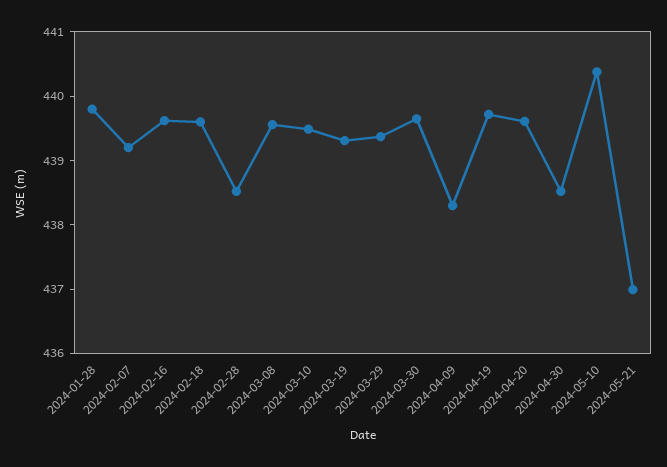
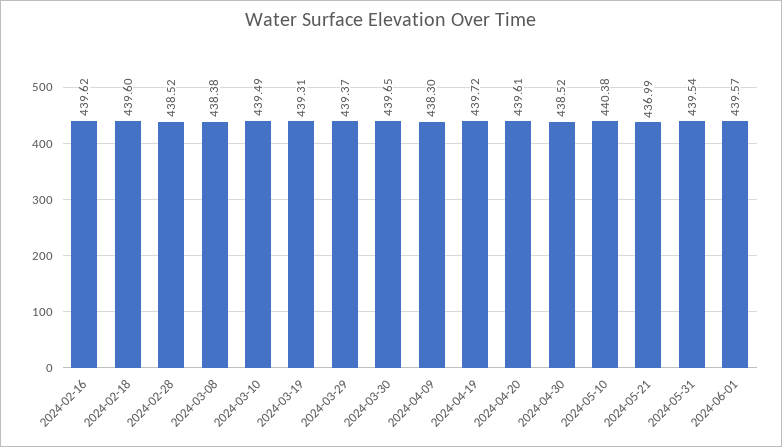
2024-01-28: 439.8 -> none
2024-02-07: 439.2 -> none
2024-03-08: 439.6 -> 438.38
2024-05-31: none -> 439.54
2024-06-01: none -> 439.57

